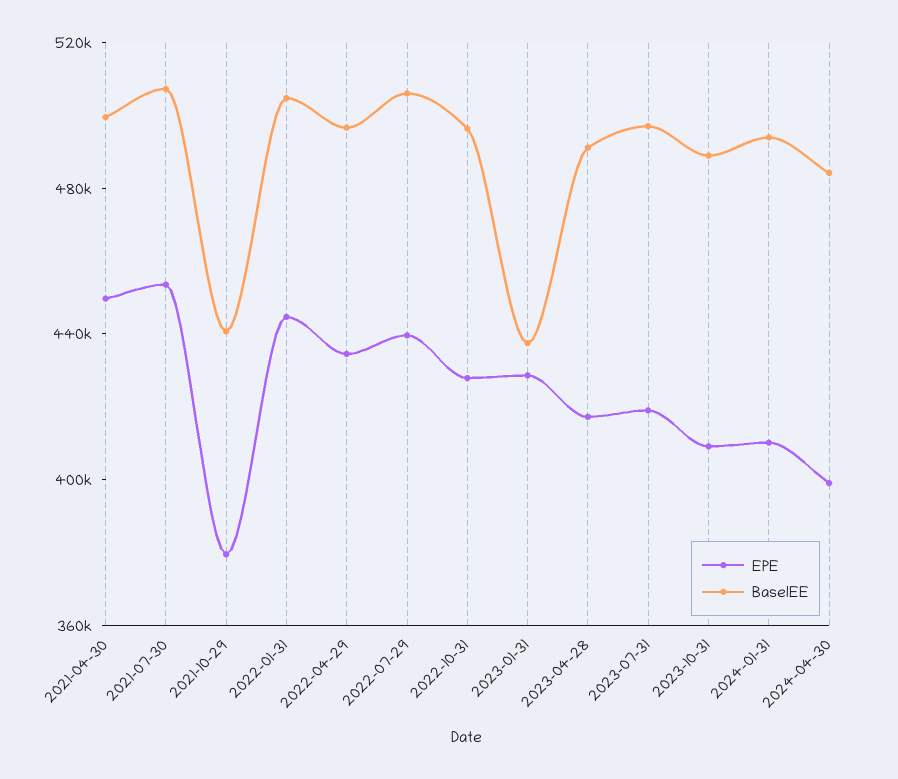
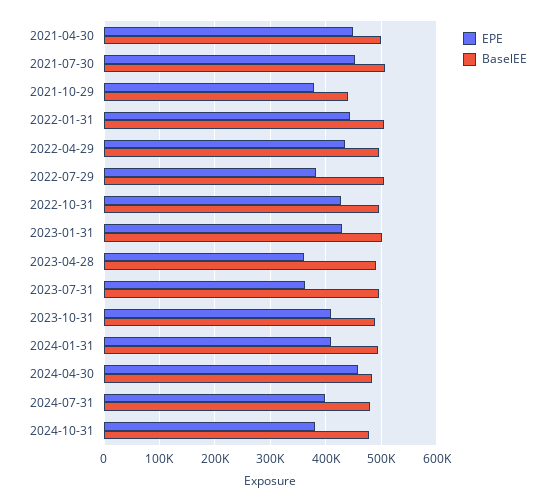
EPE, 2022-07-29: 440000 -> 380000
BaselEE, 2023-01-31: 440000 -> 500000
EPE, 2023-04-28: 420000 -> 360000
EPE, 2023-07-31: 420000 -> 360000
EPE, 2024-04-30: 400000 -> 460000
EPE, 2024-07-31: none -> 400000
BaselEE, 2024-07-31: none -> 480000
EPE, 2024-10-31: none -> 380000
BaselEE, 2024-10-31: none -> 480000

